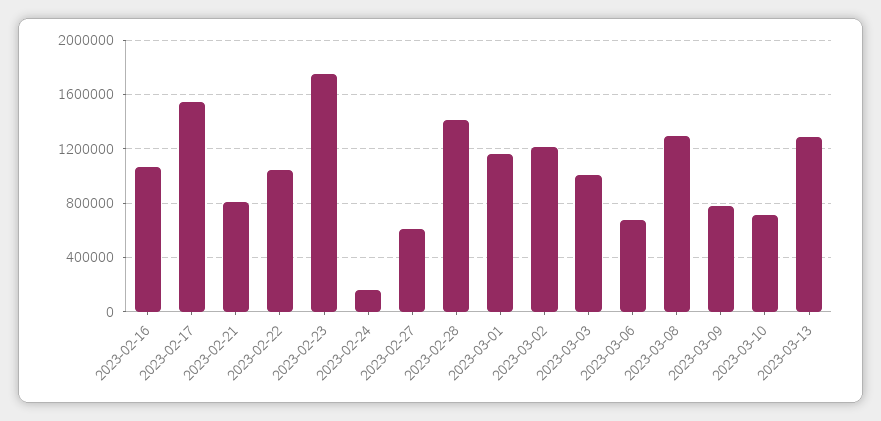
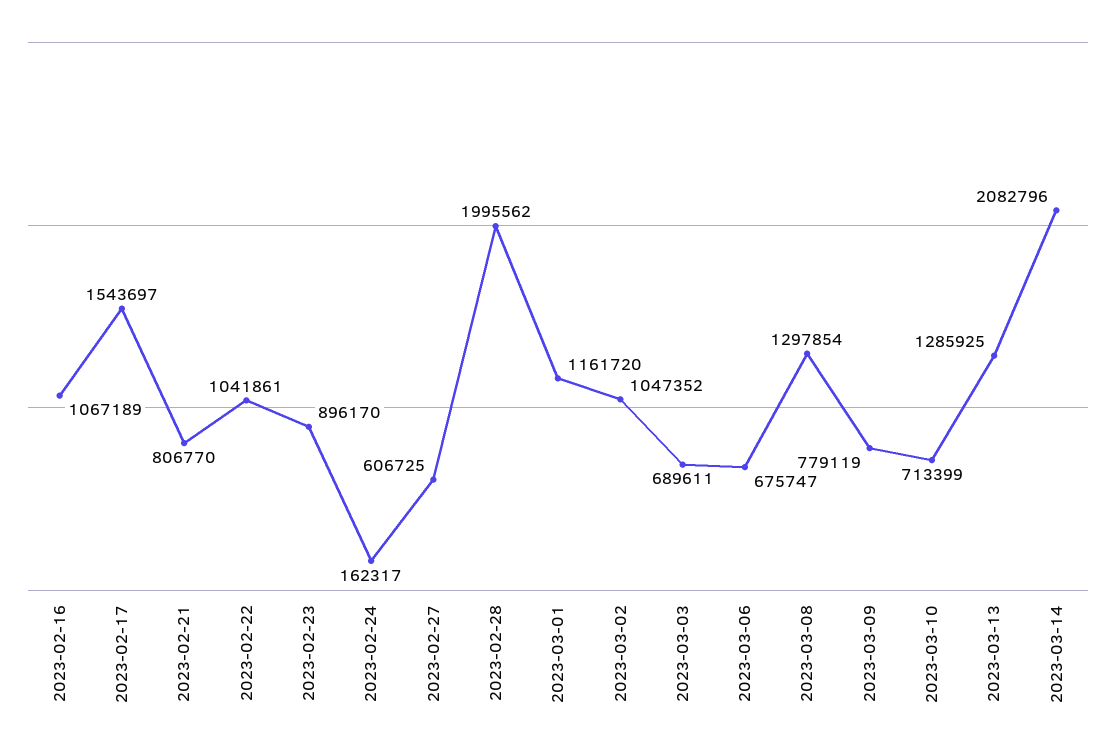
2023-02-23: 1750000 -> 896170
2023-02-28: 1400000 -> 1995562
2023-03-02: 1200000 -> 1047352
2023-03-03: 1000000 -> 689611
2023-03-14: none -> 2082796

